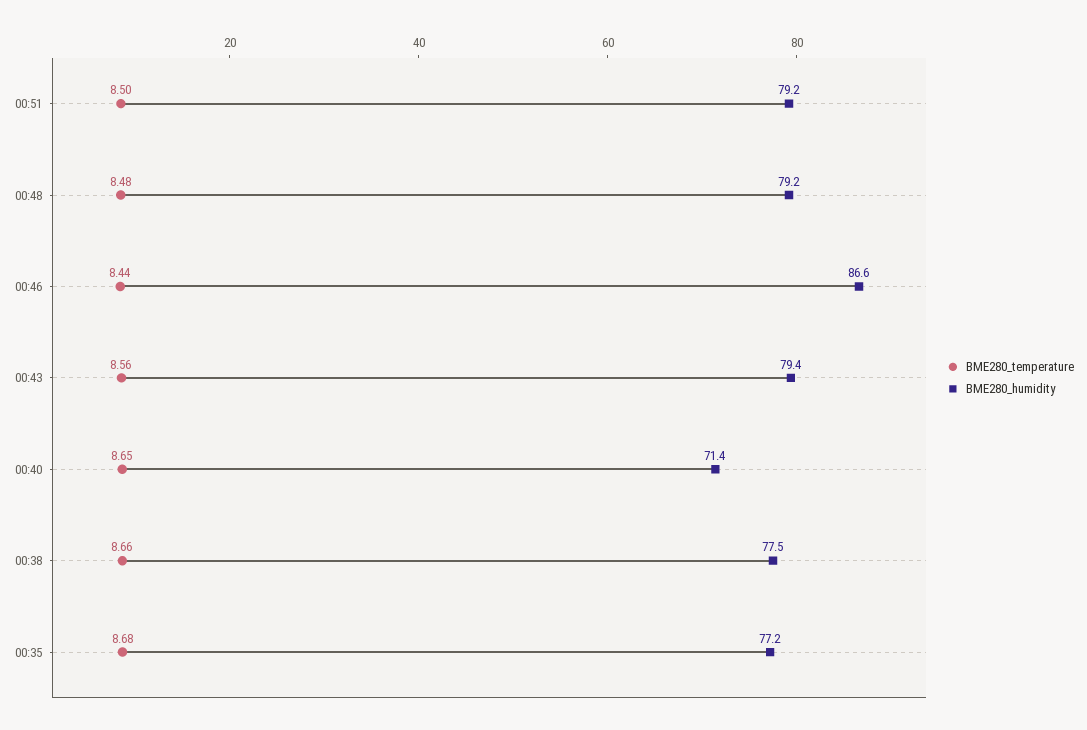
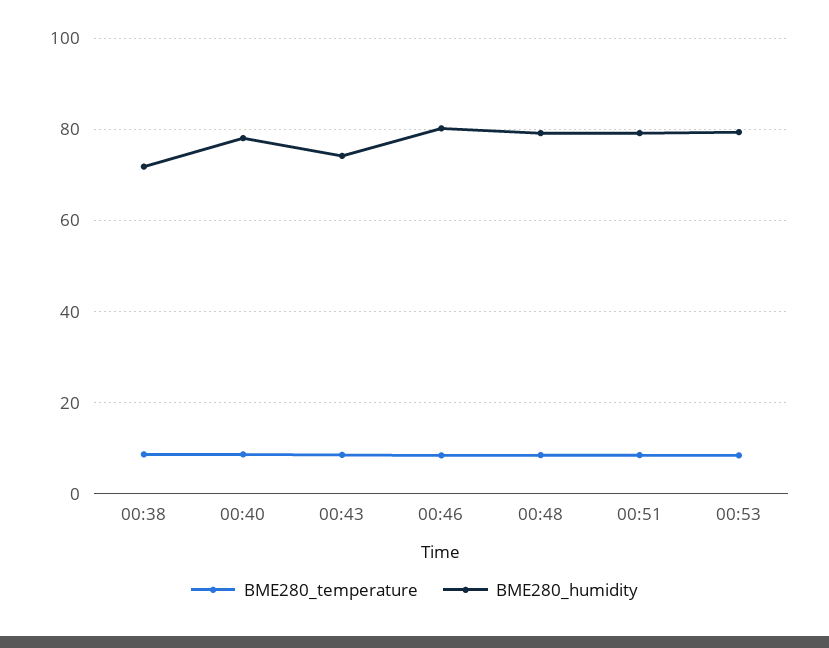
BME280_humidity, 00:46: 86.6 -> 80
BME280_humidity, 00:43: 79.4 -> 74
BME280_humidity, 00:40: 71.4 -> 78
BME280_humidity, 00:38: 77.5 -> 72
BME280_temperature, 00:35: 8.68 -> none
BME280_humidity, 00:35: 77.2 -> none
BME280_temperature, 00:53: none -> 8
BME280_humidity, 00:53: none -> 80

